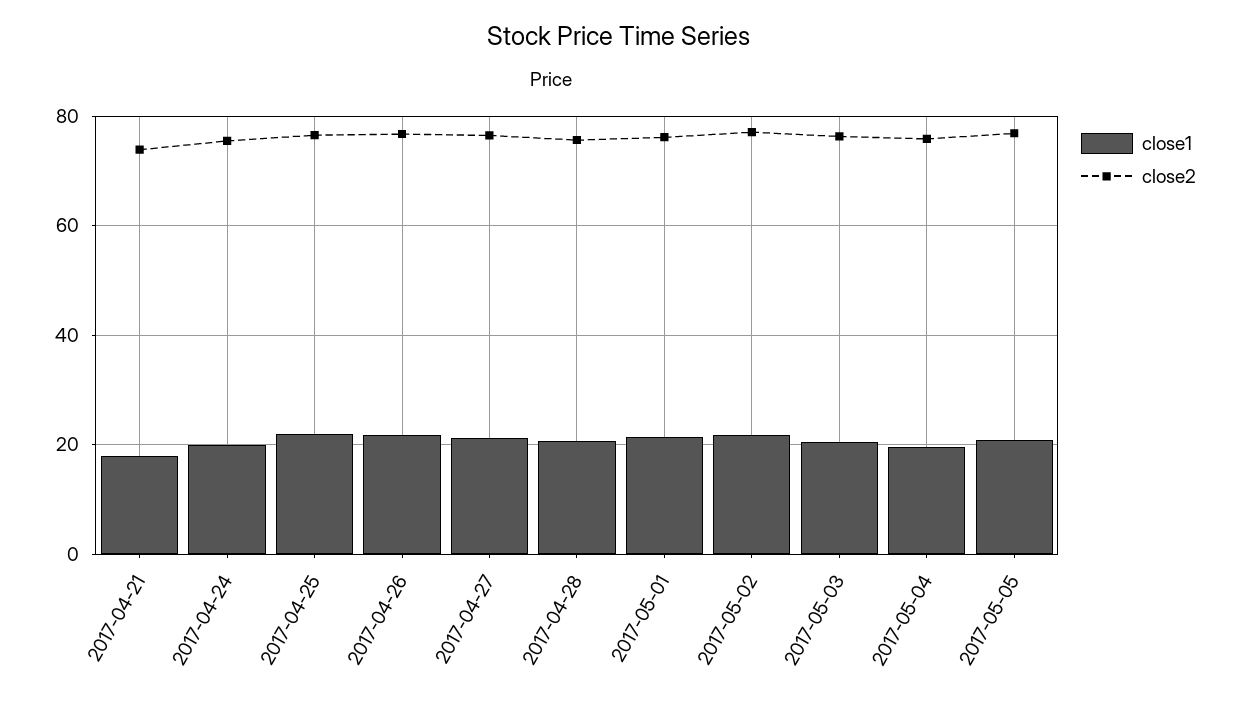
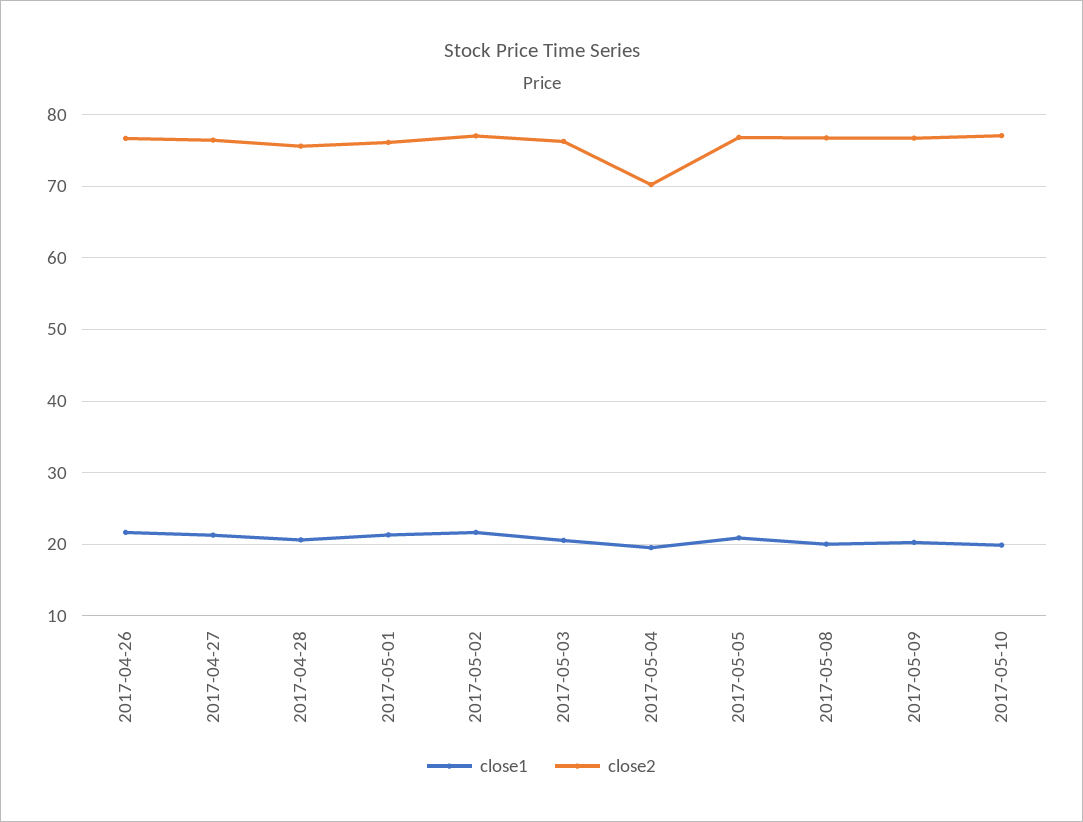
close1, 2017-04-21: 18 -> none
close2, 2017-04-21: 74 -> none
close1, 2017-04-24: 20 -> none
close2, 2017-04-24: 76 -> none
close1, 2017-04-25: 22 -> none
close2, 2017-04-25: 76 -> none
close2, 2017-05-04: 76 -> 70
close1, 2017-05-08: none -> 20
close2, 2017-05-08: none -> 77
close1, 2017-05-09: none -> 20
close2, 2017-05-09: none -> 77
close1, 2017-05-10: none -> 20
close2, 2017-05-10: none -> 77

